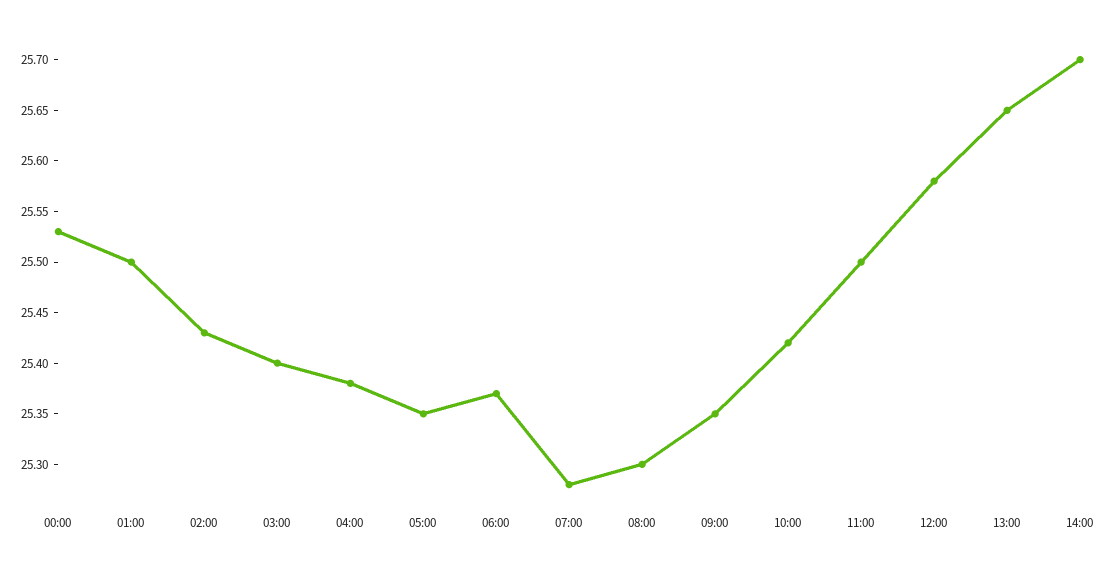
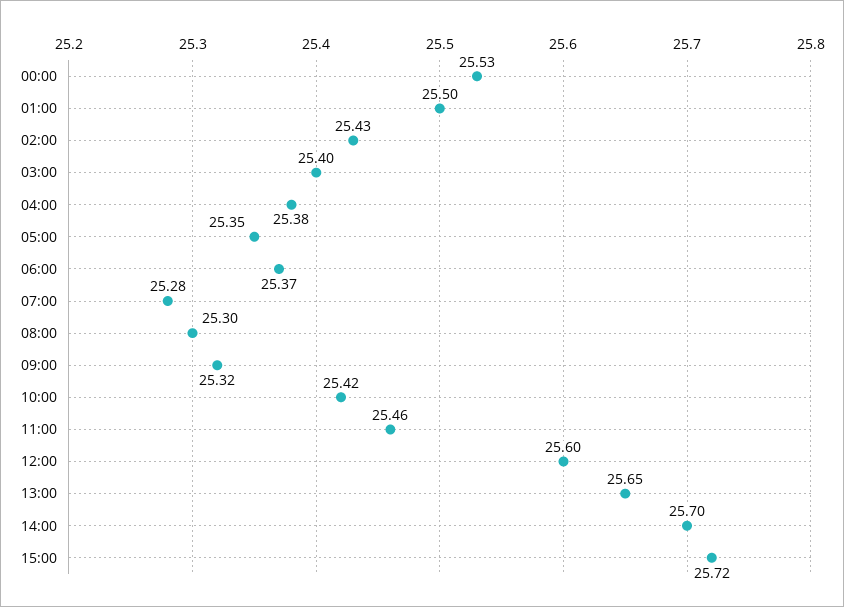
09:00: 25.35 -> 25.32
11:00: 25.5 -> 25.46
12:00: 25.58 -> 25.6
15:00: none -> 25.72

